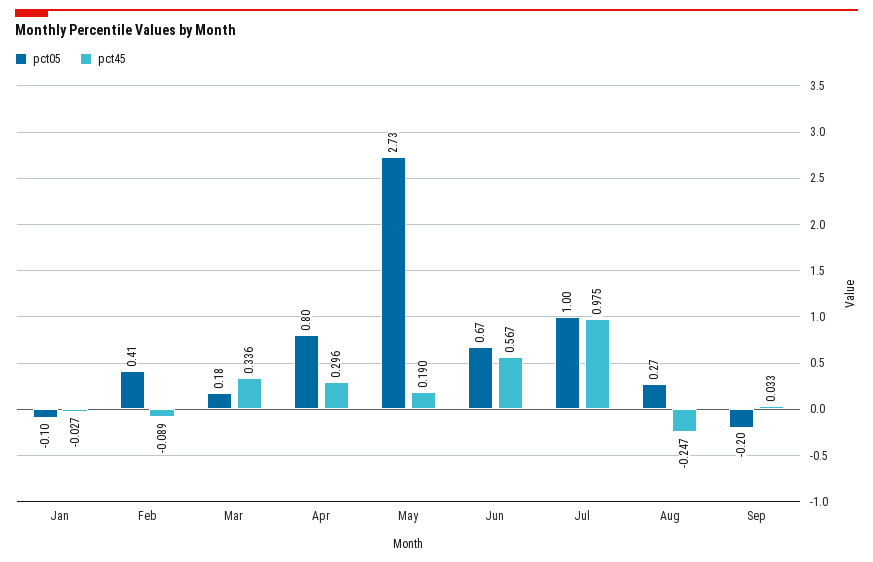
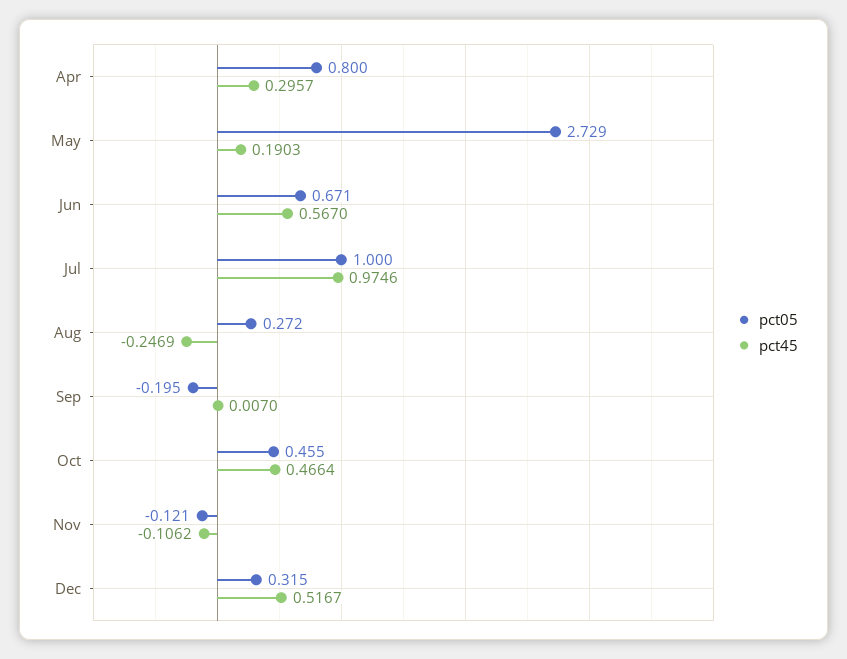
pct05, Jan: -0.1 -> none
pct45, Jan: -0.027 -> none
pct05, Feb: 0.41 -> none
pct45, Feb: -0.089 -> none
pct05, Mar: 0.18 -> none
pct45, Mar: 0.336 -> none
pct45, Sep: 0.033 -> 0.007
pct05, Oct: none -> 0.455
pct45, Oct: none -> 0.4664
pct05, Nov: none -> -0.121
pct45, Nov: none -> -0.1062
pct05, Dec: none -> 0.315
pct45, Dec: none -> 0.5167

